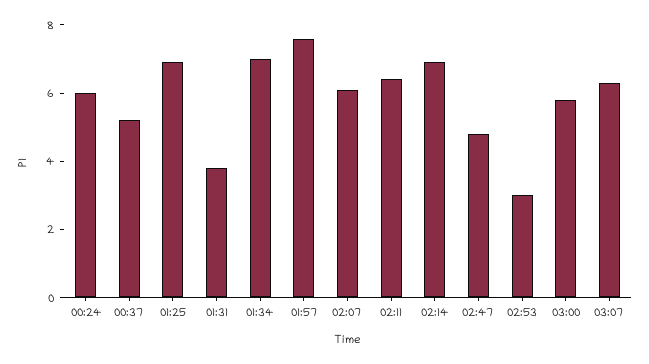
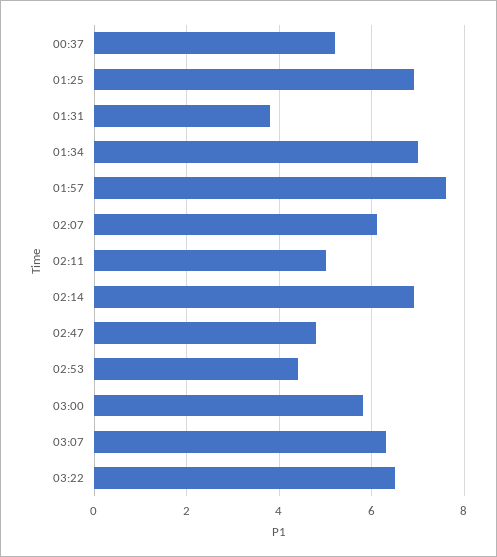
00:24: 6 -> none
02:11: 6.5 -> 5
02:53: 3 -> 4.5
03:22: none -> 6.5

